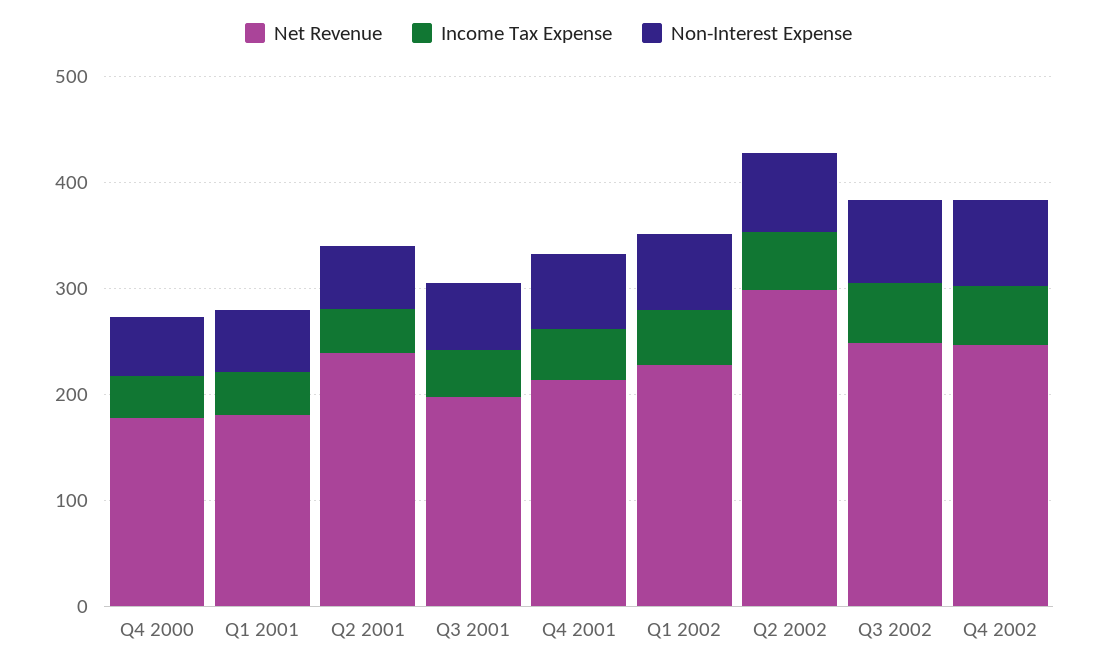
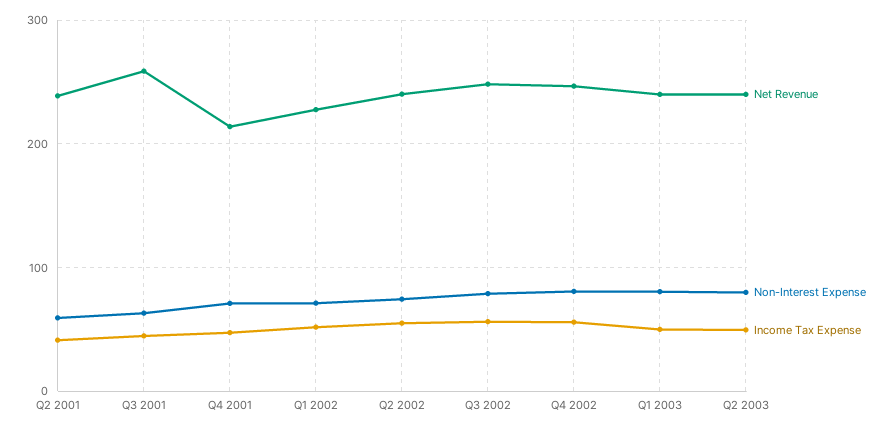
Net Revenue, Q4 2000: 180 -> none
Income Tax Expense, Q4 2000: 40 -> none
Non-Interest Expense, Q4 2000: 60 -> none
Net Revenue, Q1 2001: 180 -> none
Income Tax Expense, Q1 2001: 40 -> none
Non-Interest Expense, Q1 2001: 60 -> none
Net Revenue, Q3 2001: 200 -> 260
Net Revenue, Q2 2002: 300 -> 240
Net Revenue, Q1 2003: none -> 240
Non-Interest Expense, Q1 2003: none -> 80
Income Tax Expense, Q1 2003: none -> 50
Net Revenue, Q2 2003: none -> 240
Non-Interest Expense, Q2 2003: none -> 80
Income Tax Expense, Q2 2003: none -> 50

